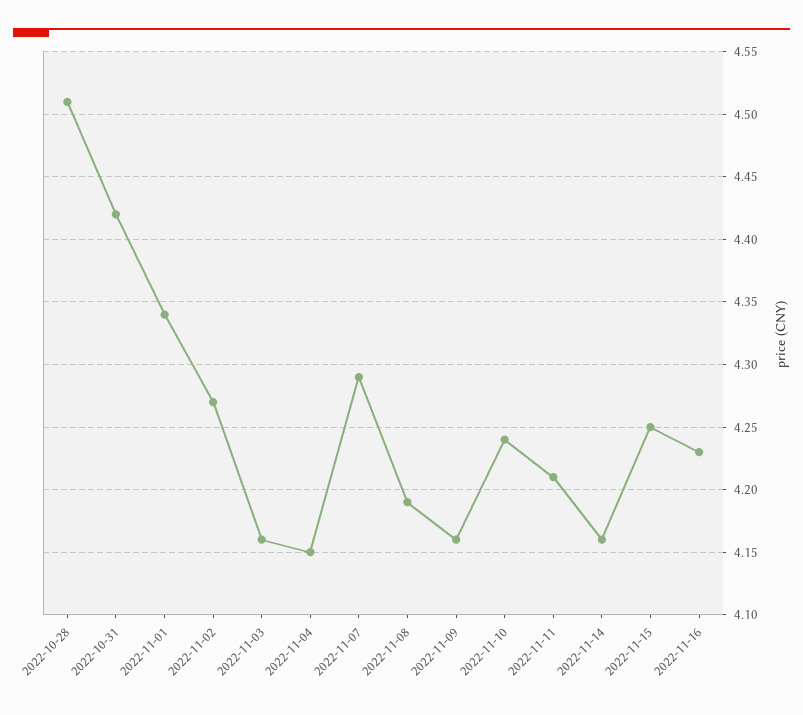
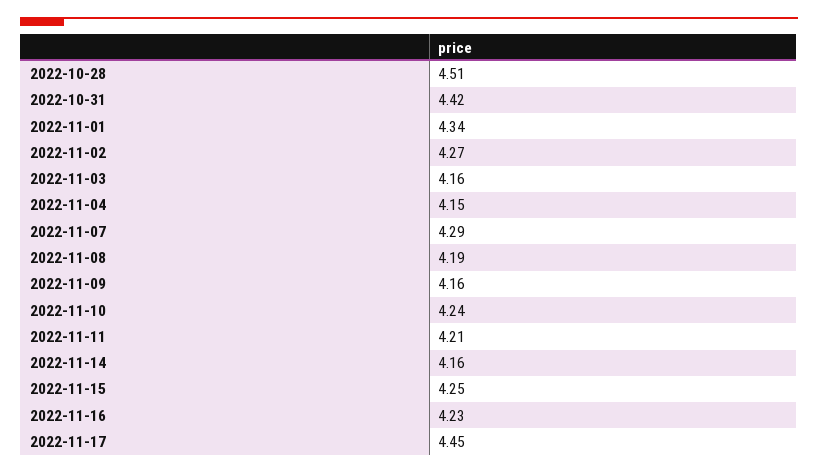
2022-11-17: none -> 4.45

